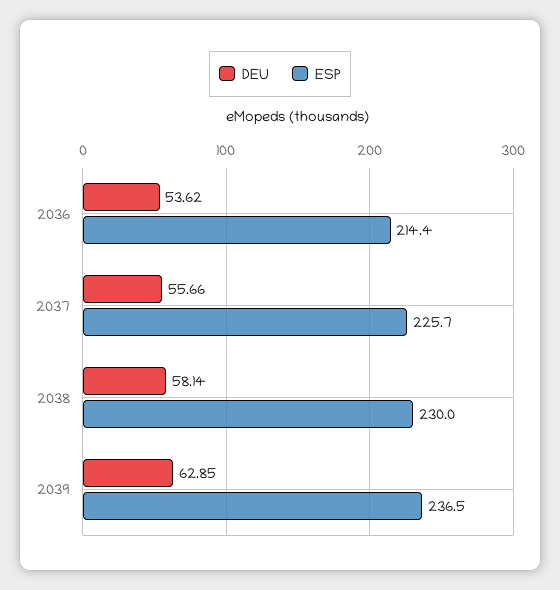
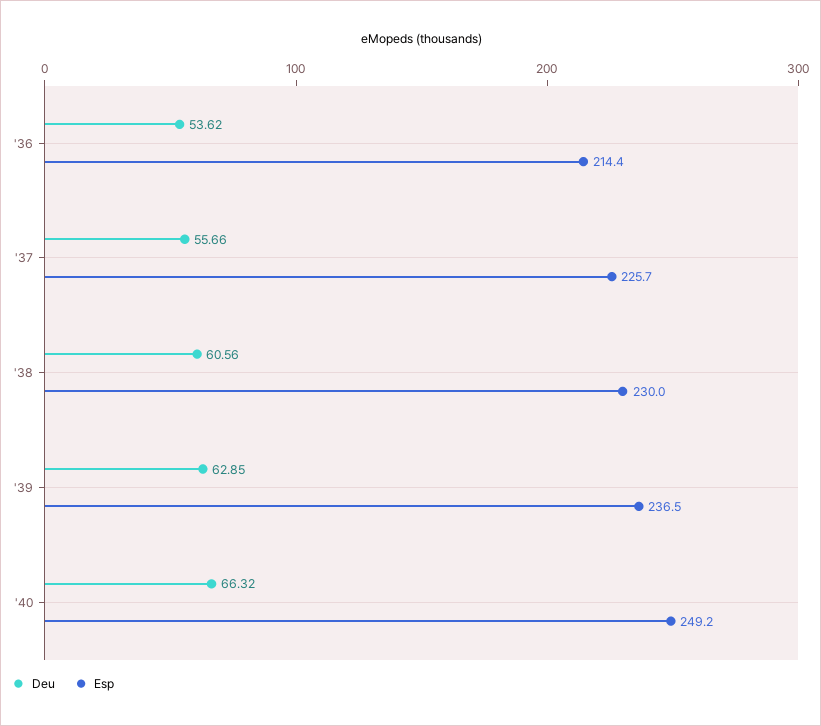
DEU, 2038: 58.14 -> 60.56
DEU, '40: none -> 66.32
ESP, '40: none -> 249.2

